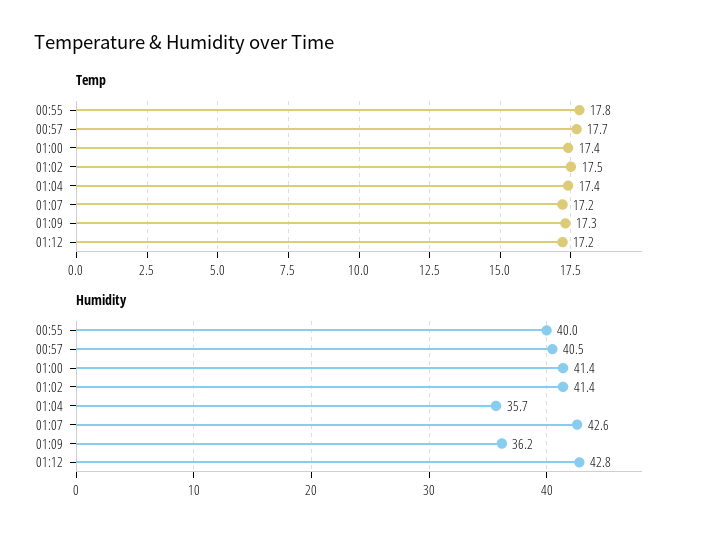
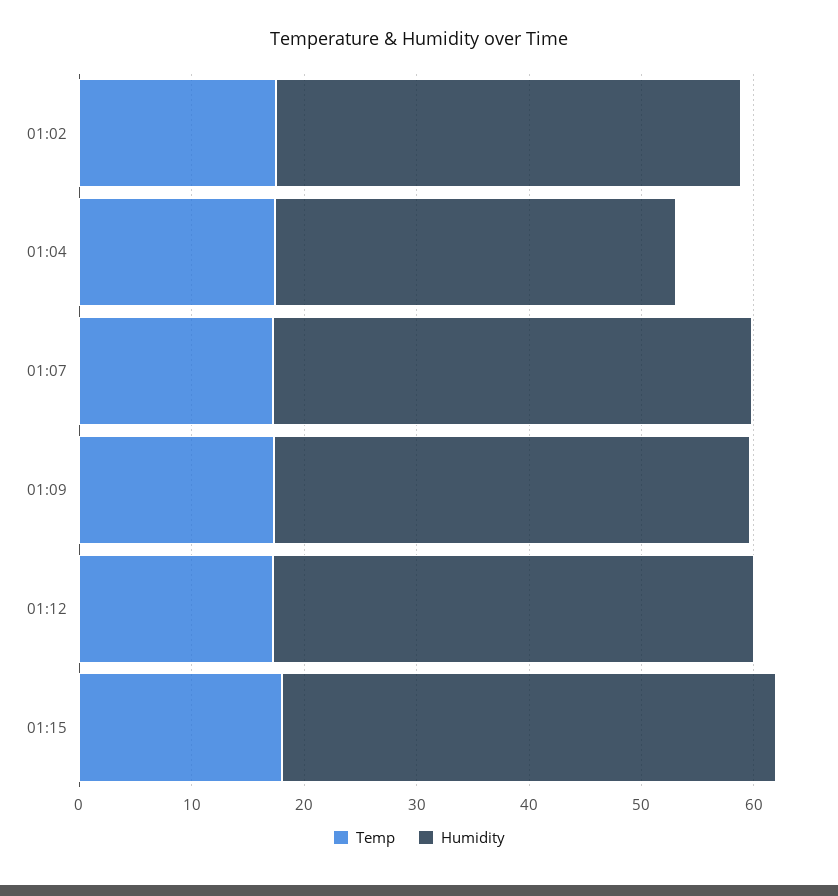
Temp, 00:55: 17.8 -> none
Temp, 00:57: 17.7 -> none
Temp, 01:00: 17.4 -> none
Humidity, 00:55: 40 -> none
Humidity, 00:57: 40.5 -> none
Humidity, 01:00: 41.4 -> none
Humidity, 01:09: 36.2 -> 42
Temp, 01:15: none -> 18
Humidity, 01:15: none -> 44

